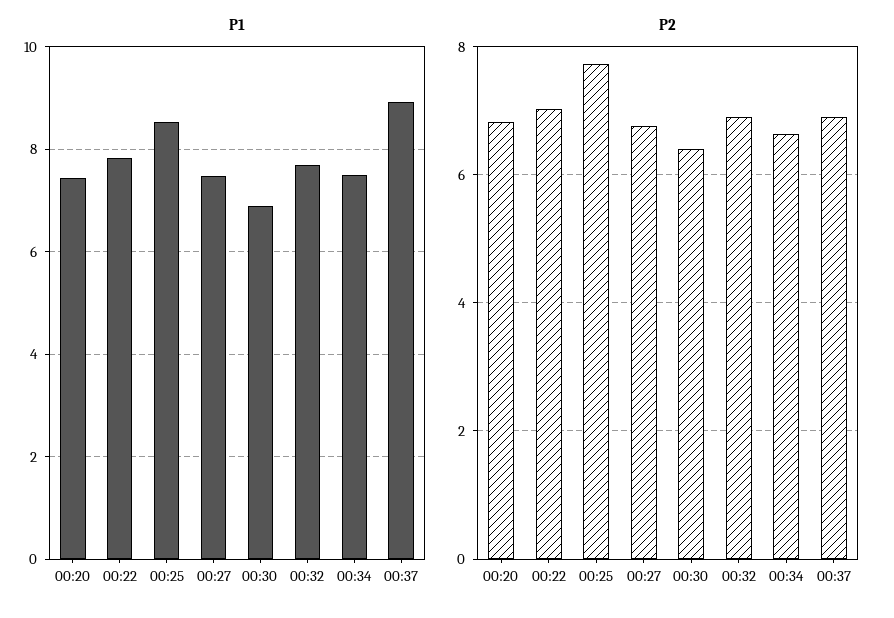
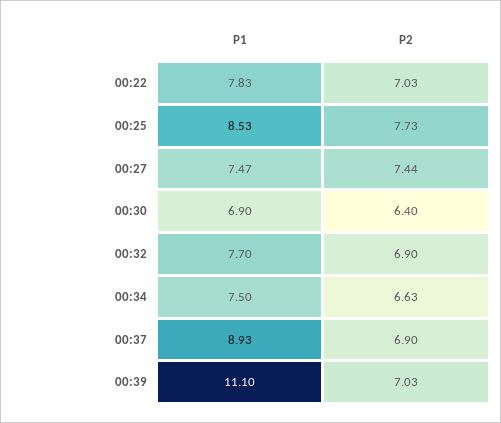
P1, 00:20: 7.4 -> none
P2, 00:20: 6.8 -> none
P2, 00:27: 6.8 -> 7.44
P1, 00:39: none -> 11.1
P2, 00:39: none -> 7.03

